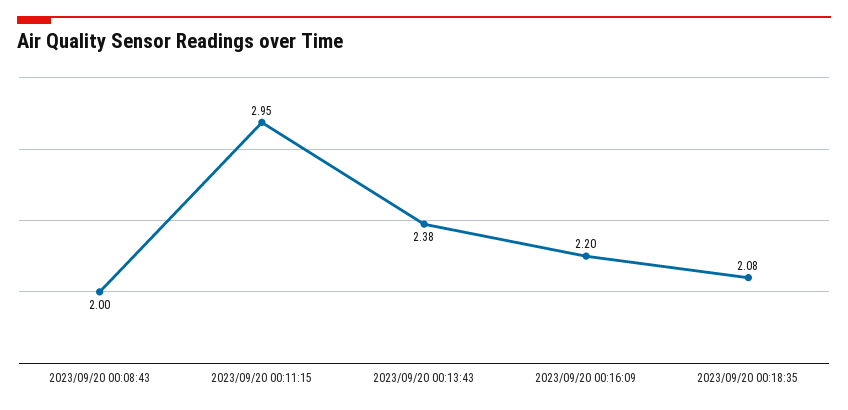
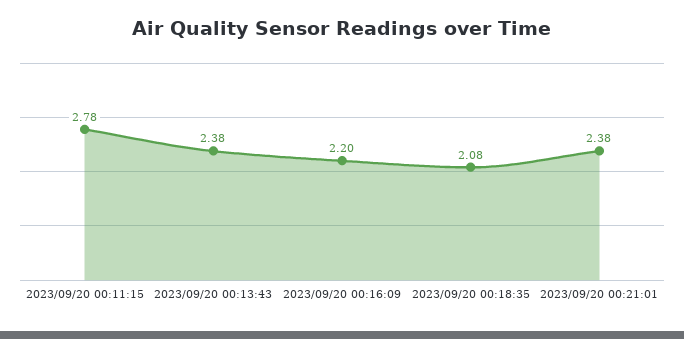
2023/09/20 00:08:43: 2 -> none
2023/09/20 00:11:15: 2.95 -> 2.78
2023/09/20 00:21:01: none -> 2.38

